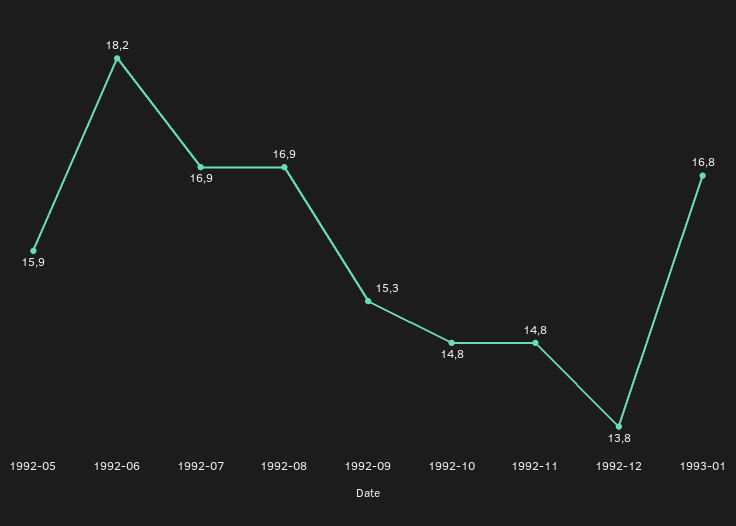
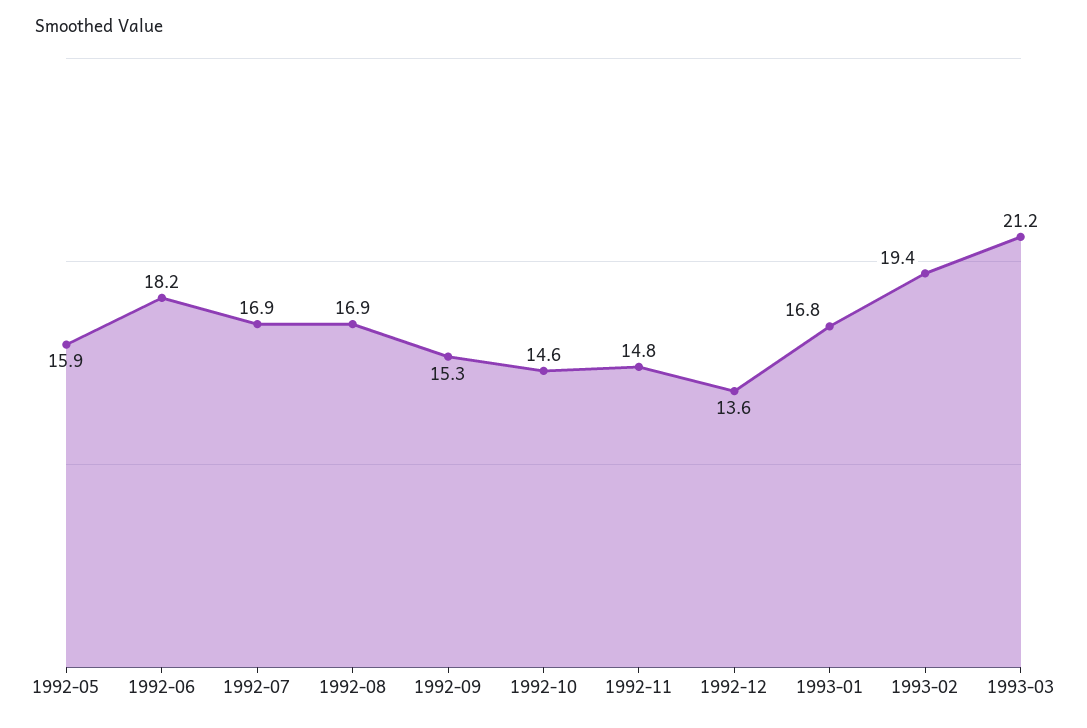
1992-10: 14.8 -> 14.6
1992-12: 13.8 -> 13.6
1993-02: none -> 19.4
1993-03: none -> 21.2

